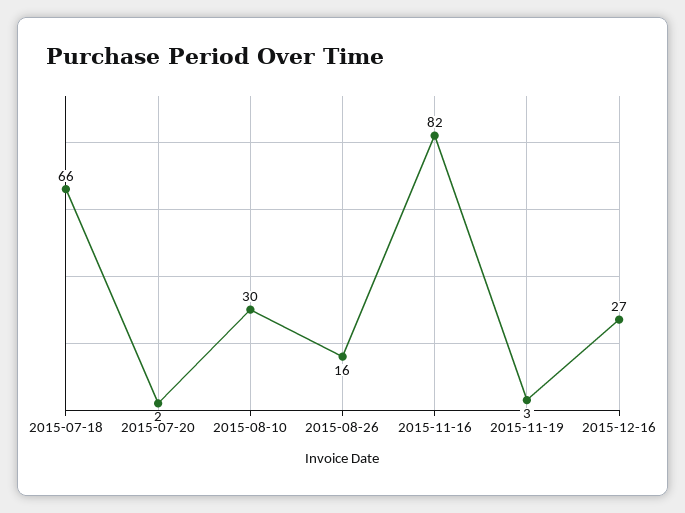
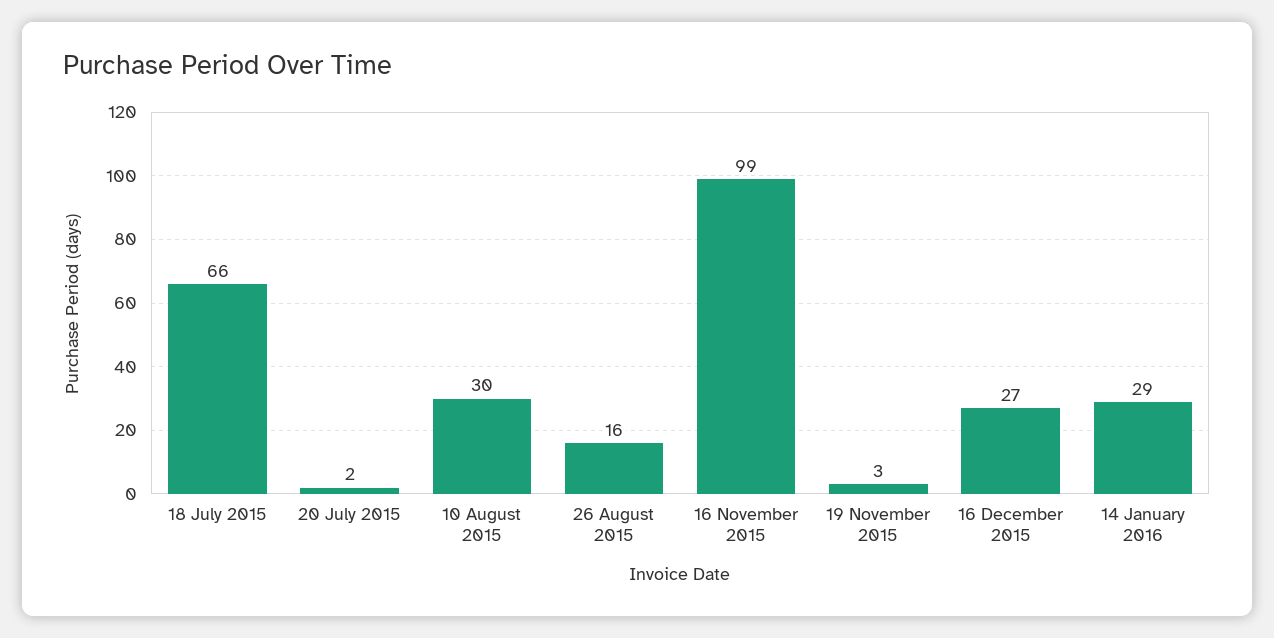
2015-11-16: 82 -> 99
14 January 2016: none -> 29

